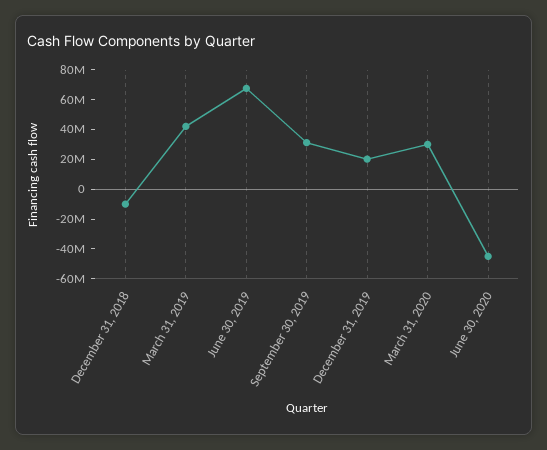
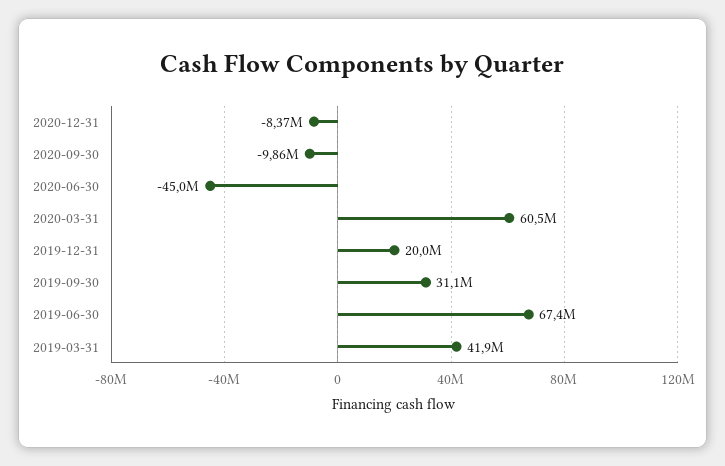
December 31, 2018: -10000000 -> none
March 31, 2020: 30000000 -> 60500000
2020-12-31: none -> -8370000
2020-09-30: none -> -9860000

